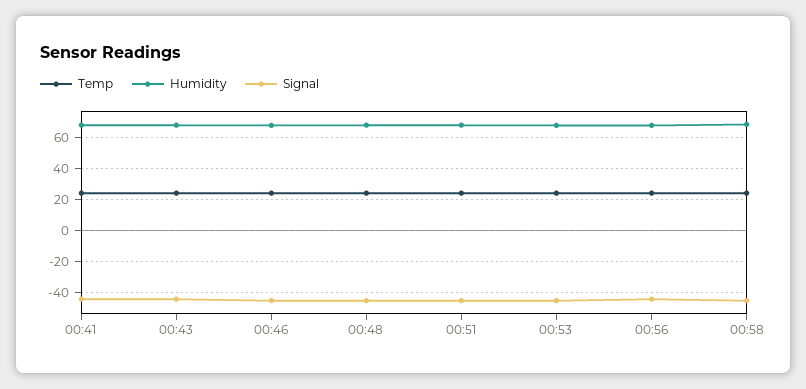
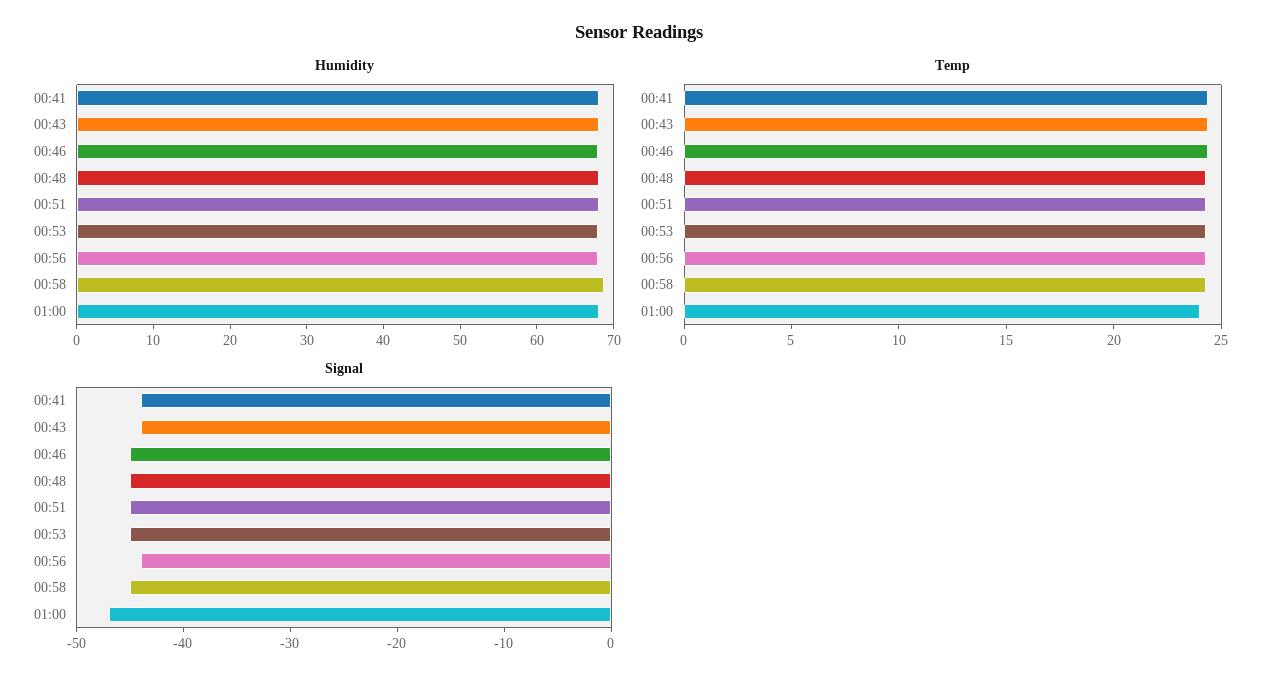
Humidity, 01:00: none -> 68
Temp, 01:00: none -> 24
Signal, 01:00: none -> -47

